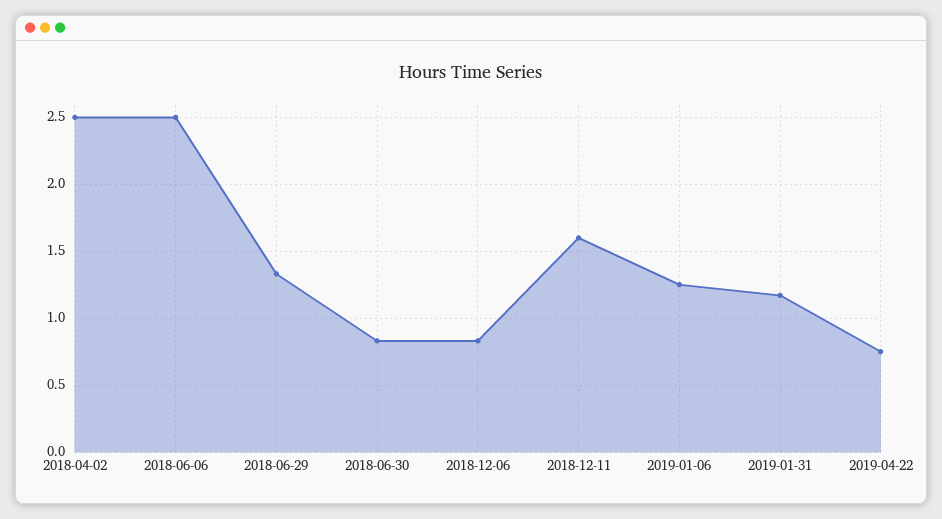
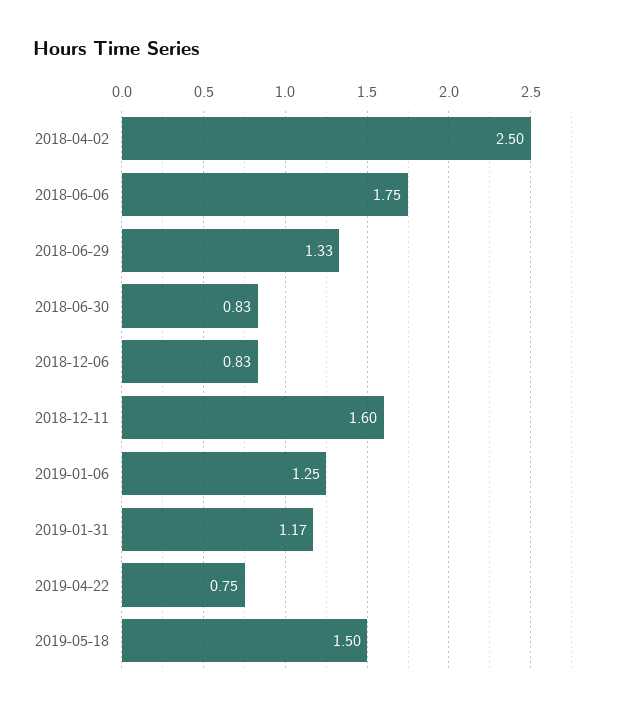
2018-06-06: 2.5 -> 1.75
2019-05-18: none -> 1.5

